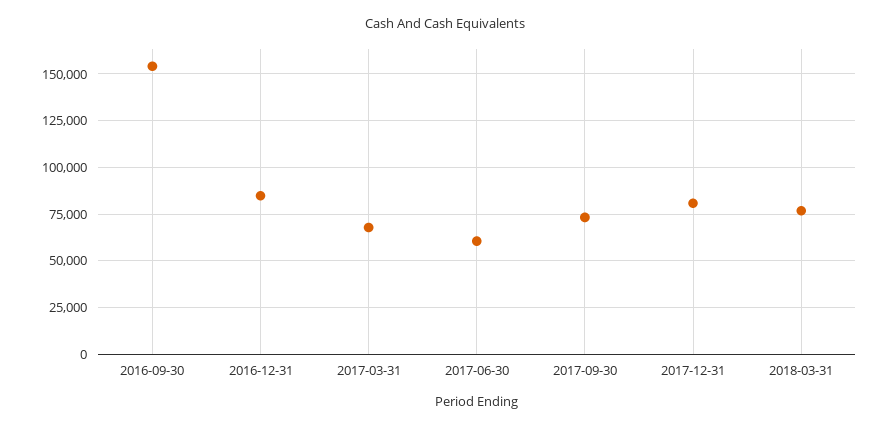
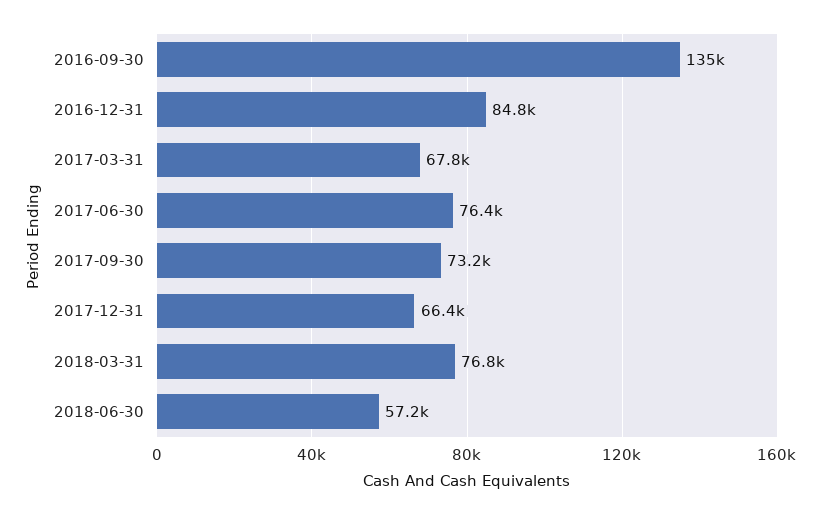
2016-09-30: 155000 -> 135000
2017-06-30: 60000 -> 76400
2017-12-31: 80000 -> 66400
2018-06-30: none -> 57200

